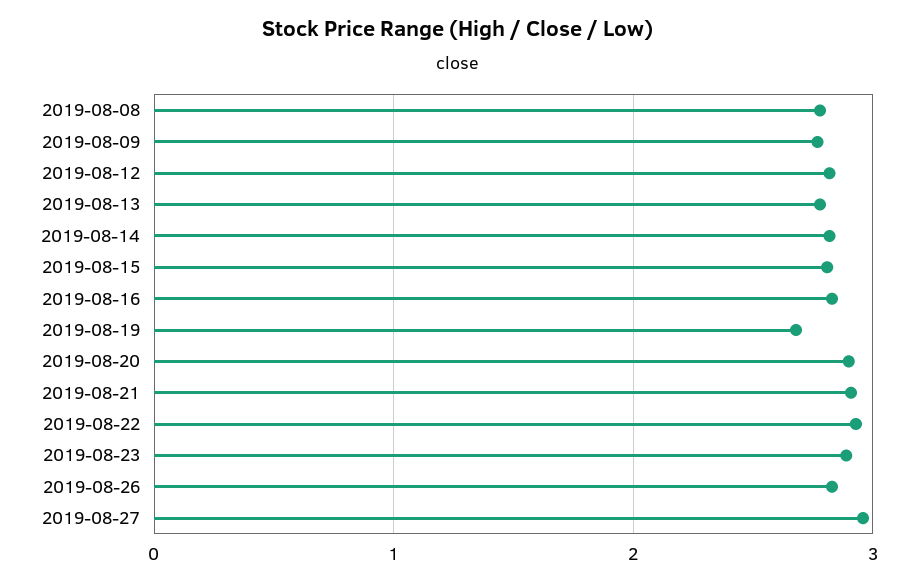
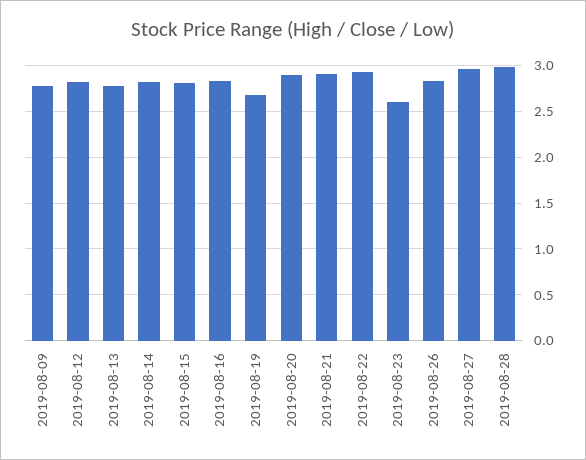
2019-08-08: 2.8 -> none
2019-08-23: 2.9 -> 2.6
2019-08-28: none -> 3

